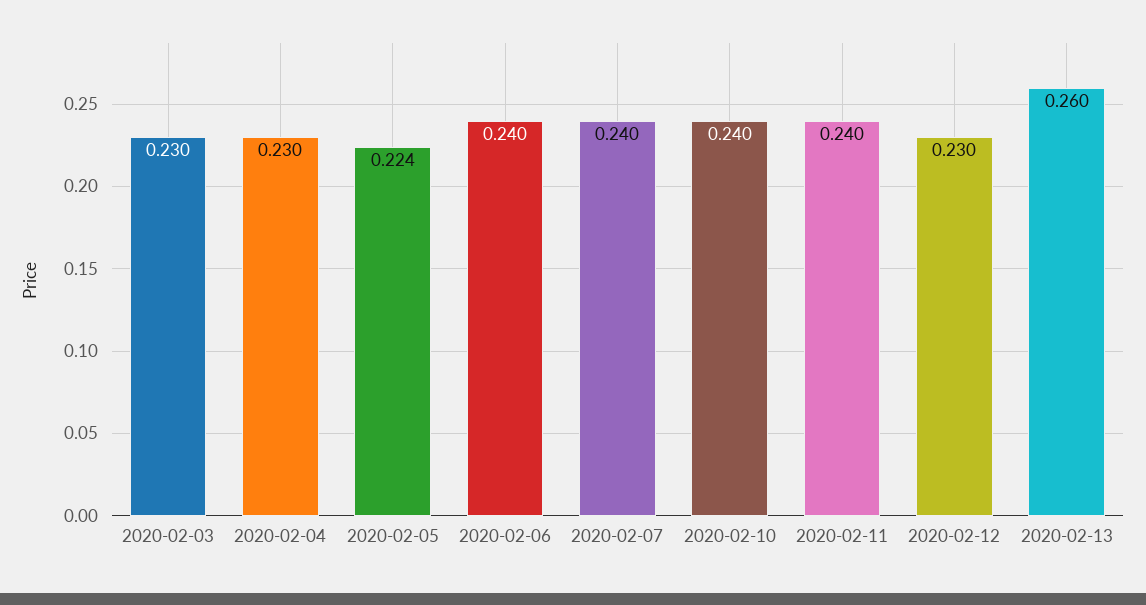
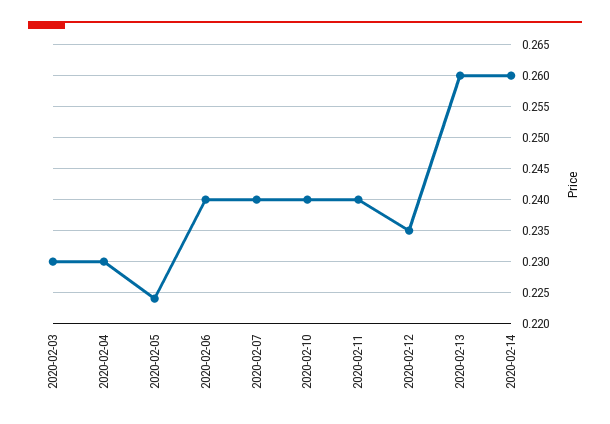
2020-02-12: 0.23 -> 0.235
2020-02-14: none -> 0.26

